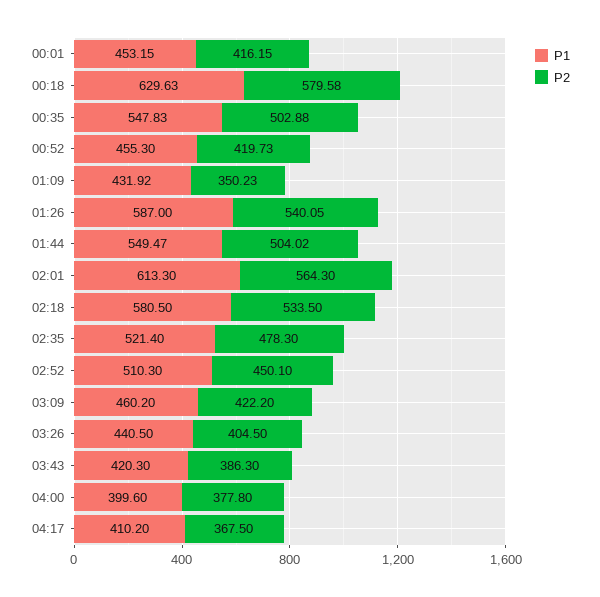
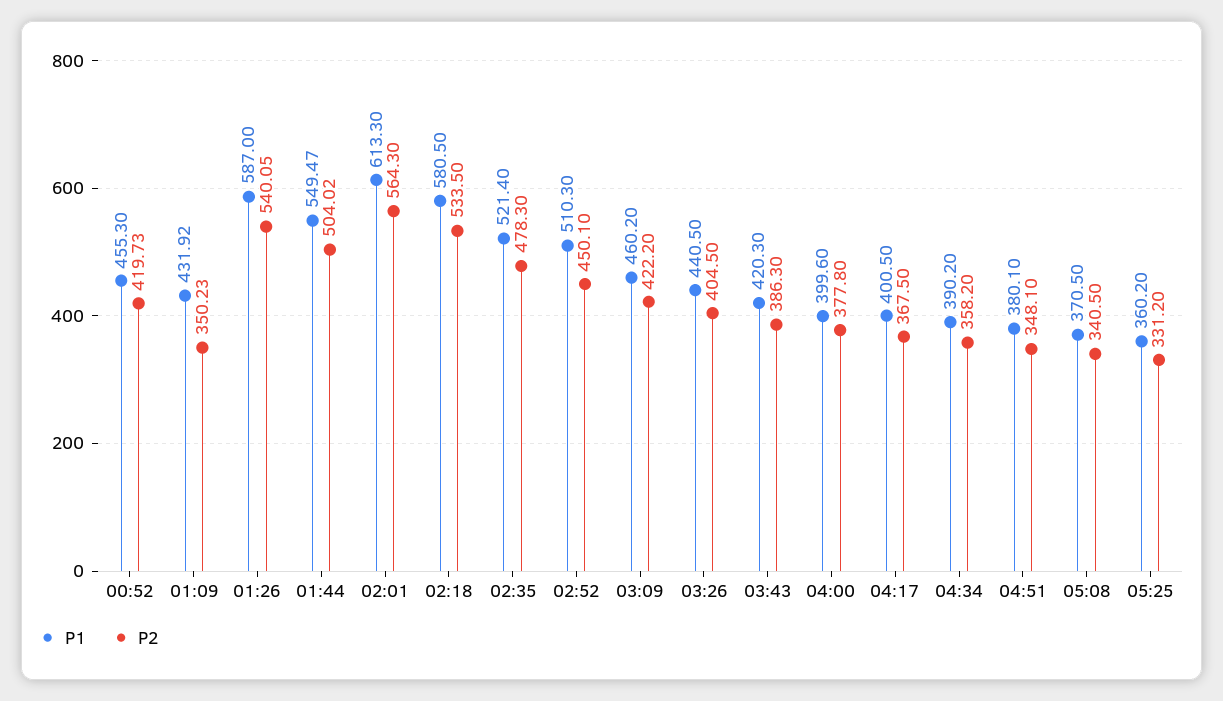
P1, 00:01: 453.15 -> none
P2, 00:01: 416.15 -> none
P1, 00:18: 629.63 -> none
P2, 00:18: 579.58 -> none
P1, 00:35: 547.83 -> none
P2, 00:35: 502.88 -> none
P1, 04:17: 410.2 -> 400.5
P1, 04:34: none -> 390.2
P2, 04:34: none -> 358.2
P1, 04:51: none -> 380.1
P2, 04:51: none -> 348.1
P1, 05:08: none -> 370.5
P2, 05:08: none -> 340.5
P1, 05:25: none -> 360.2
P2, 05:25: none -> 331.2

